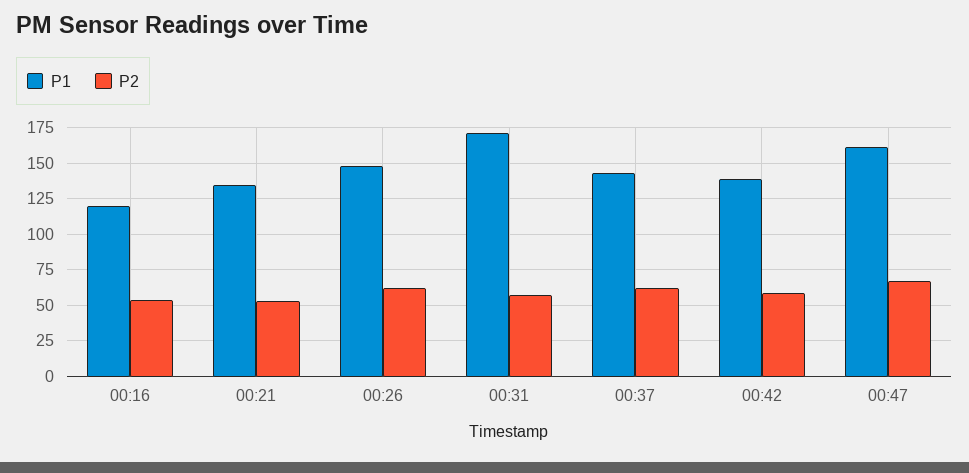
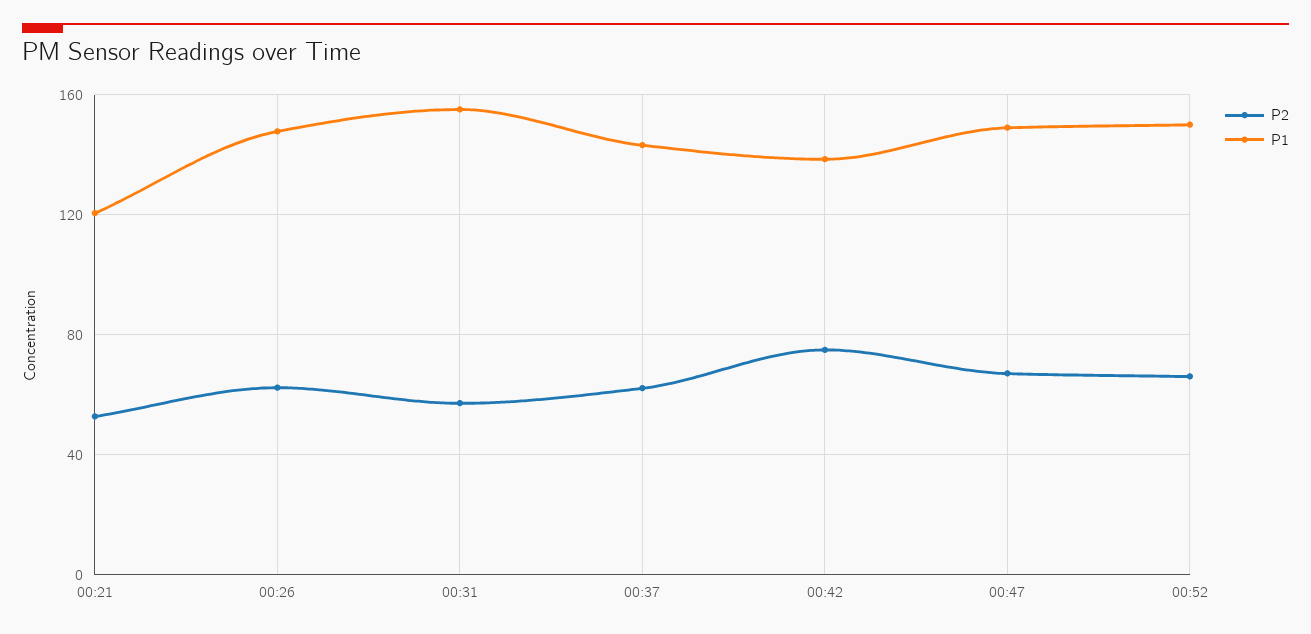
P1, 00:16: 120 -> none
P2, 00:16: 55 -> none
P1, 00:21: 135 -> 120
P1, 00:31: 170 -> 155
P2, 00:42: 60 -> 75
P1, 00:47: 160 -> 150
P2, 00:52: none -> 65
P1, 00:52: none -> 150

